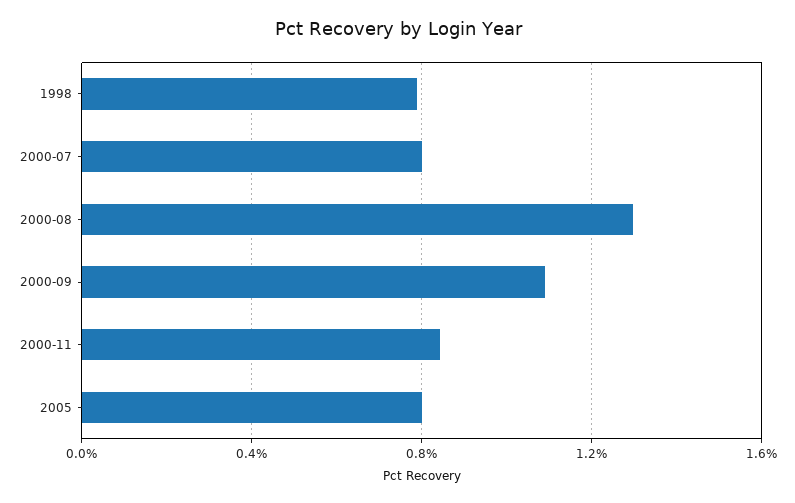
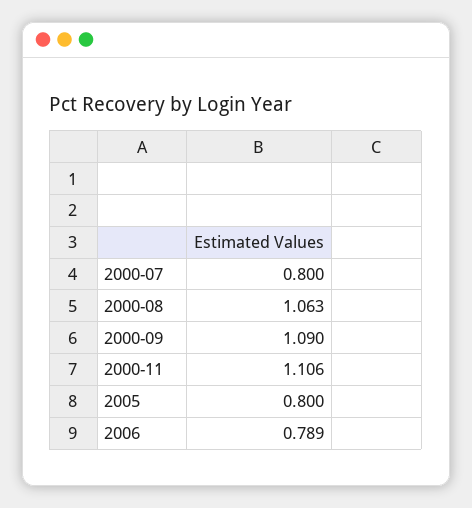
1998: 0.8 -> none
2000-08: 1.3 -> 1.063
2000-11: 0.85 -> 1.106
2006: none -> 0.789

